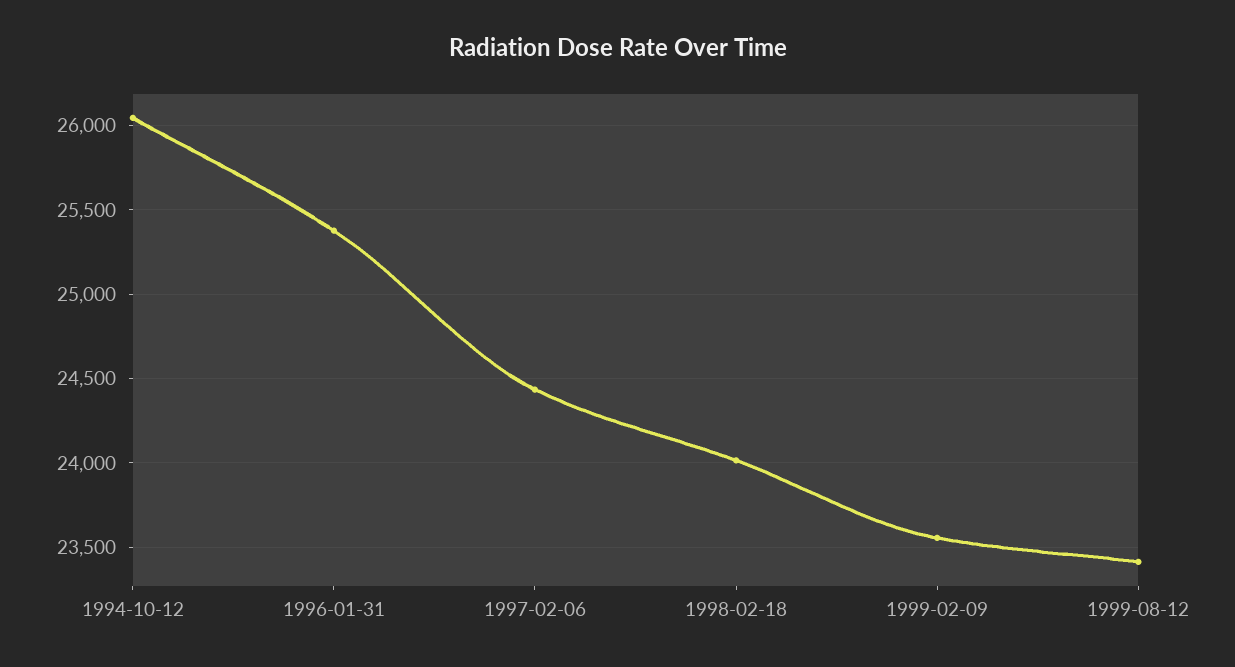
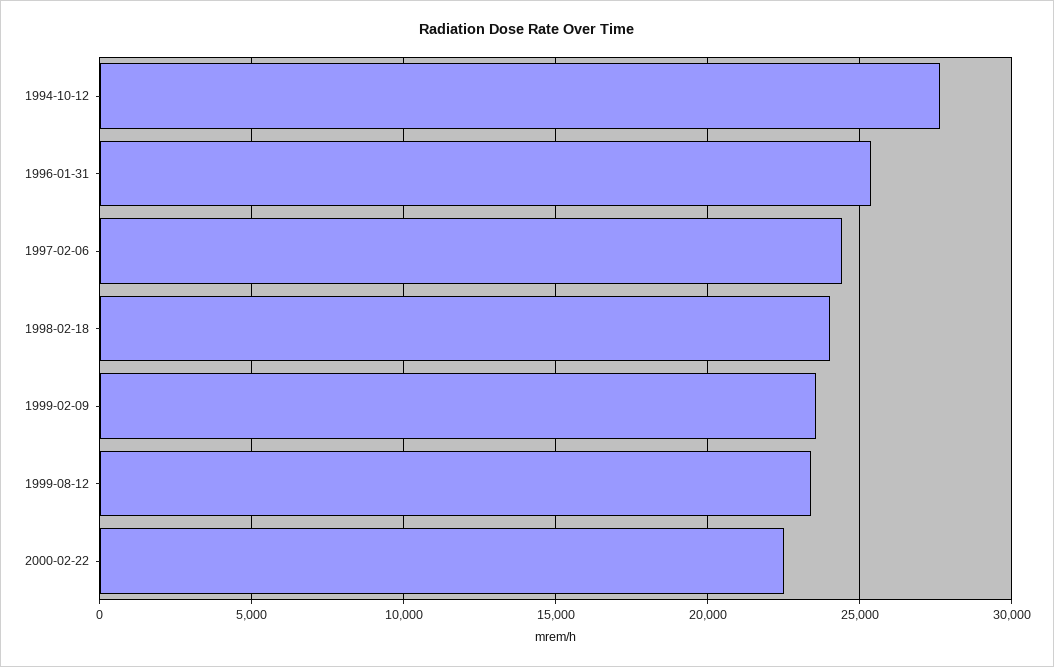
1994-10-12: 26050 -> 27500
2000-02-22: none -> 22500

